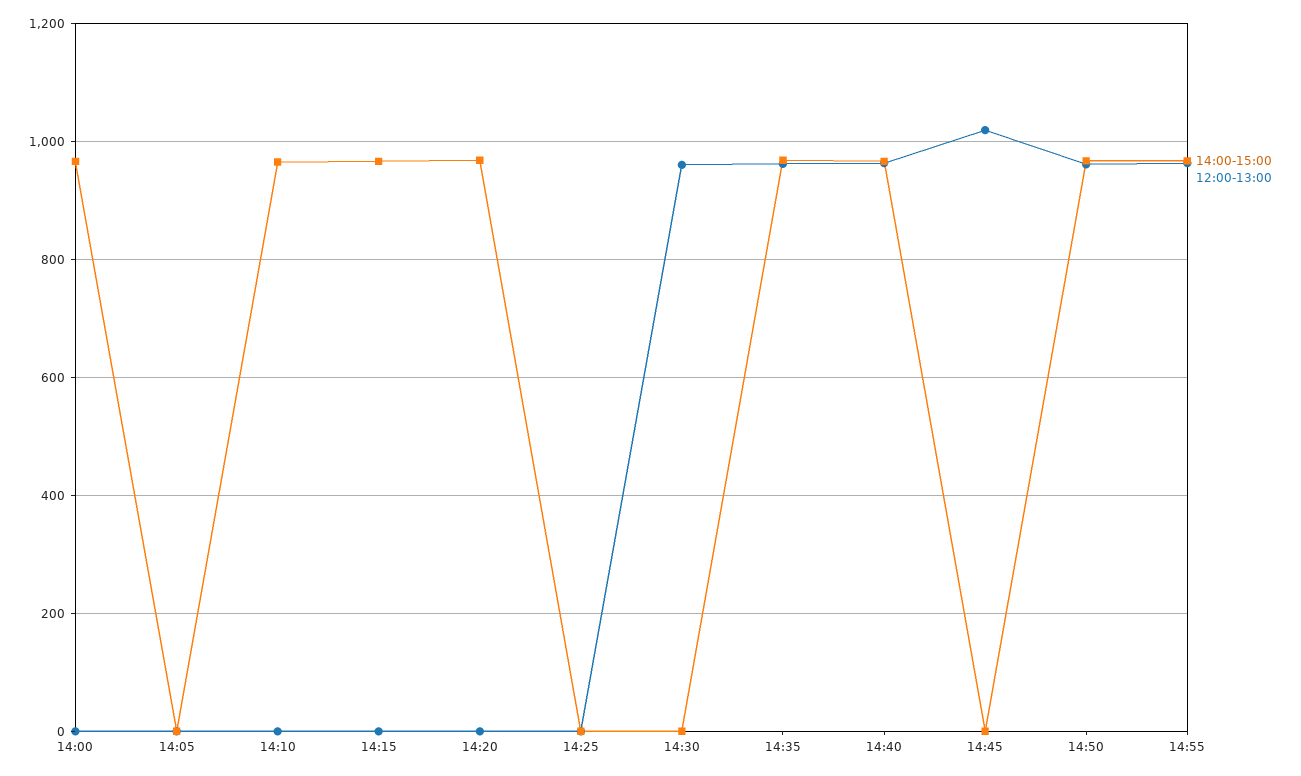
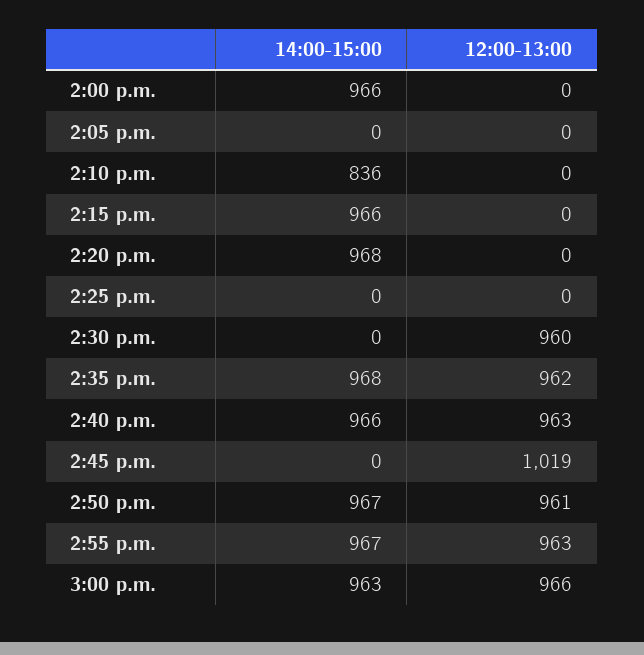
14:00-15:00, 14:10: 960 -> 836
14:00-15:00, 3:00 p.m.: none -> 963
12:00-13:00, 3:00 p.m.: none -> 966

